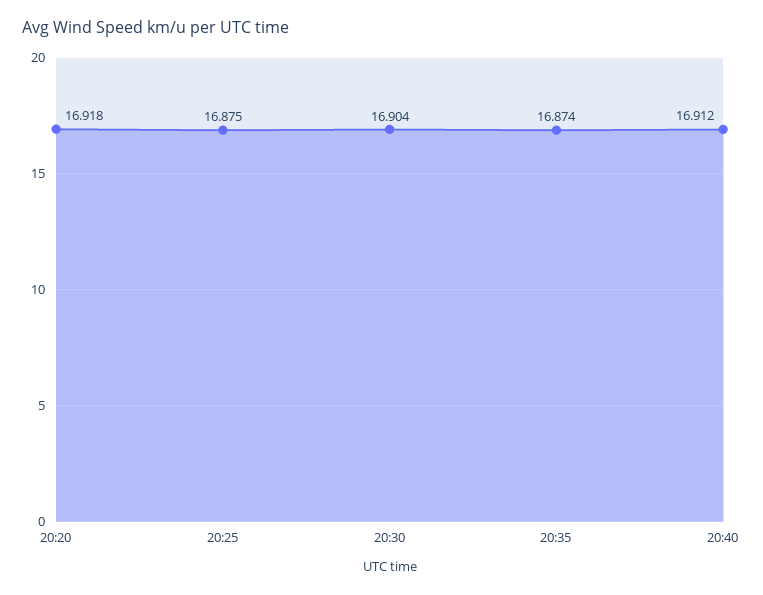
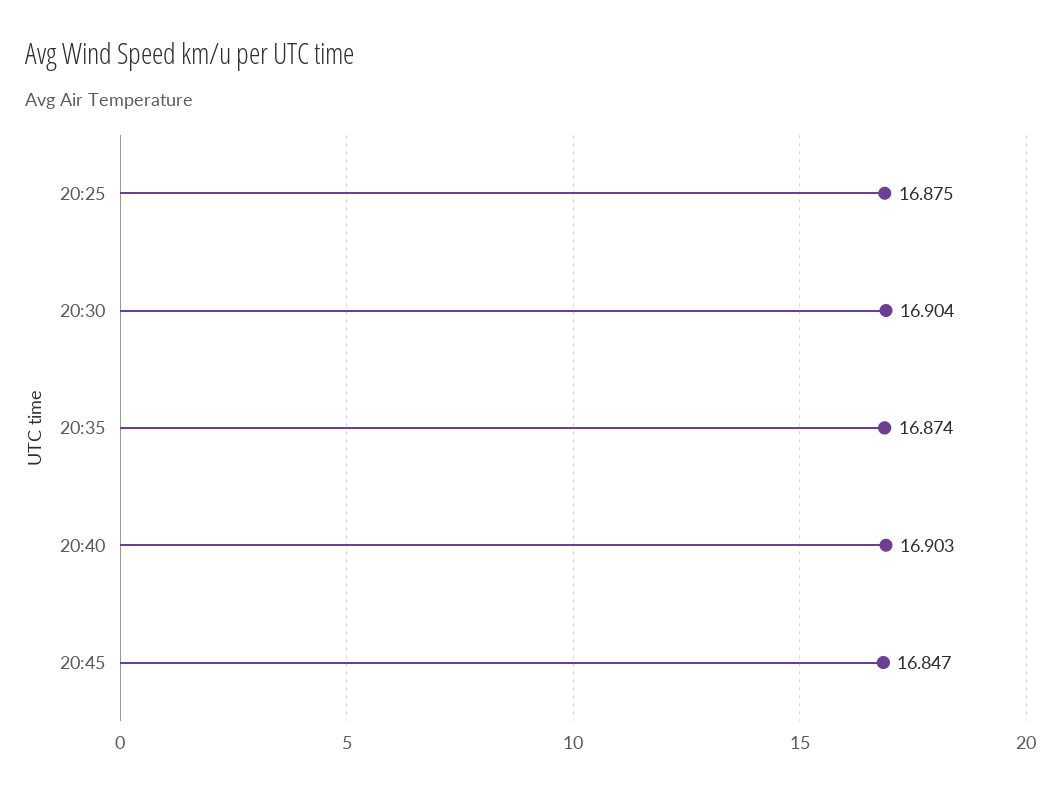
20:20: 16.918 -> none
20:40: 16.912 -> 16.903
20:45: none -> 16.847

